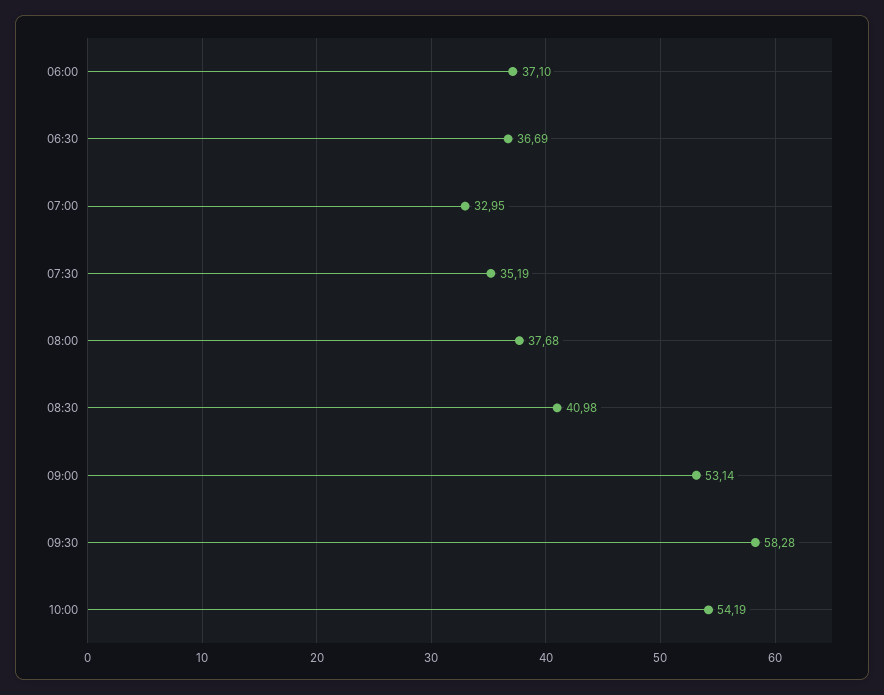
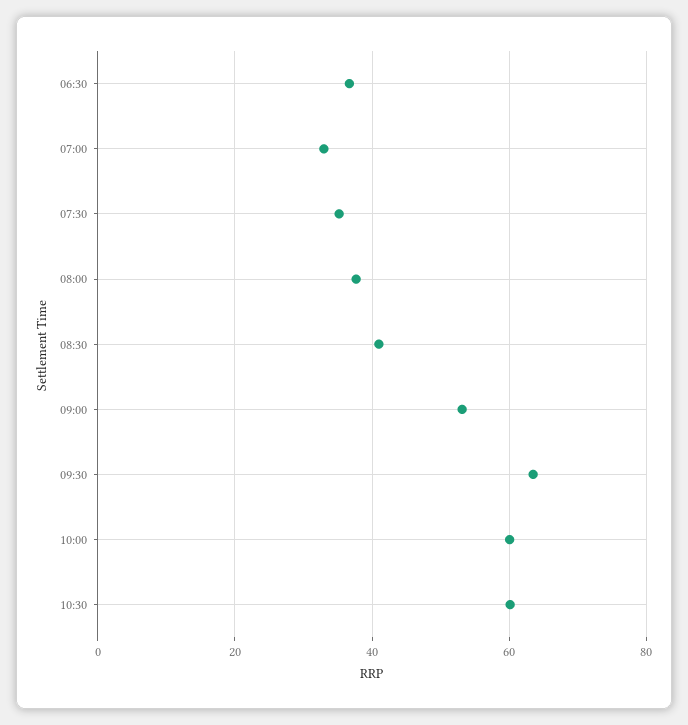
06:00: 37.1 -> none
09:30: 58.28 -> 64
10:00: 54.19 -> 60
10:30: none -> 60

